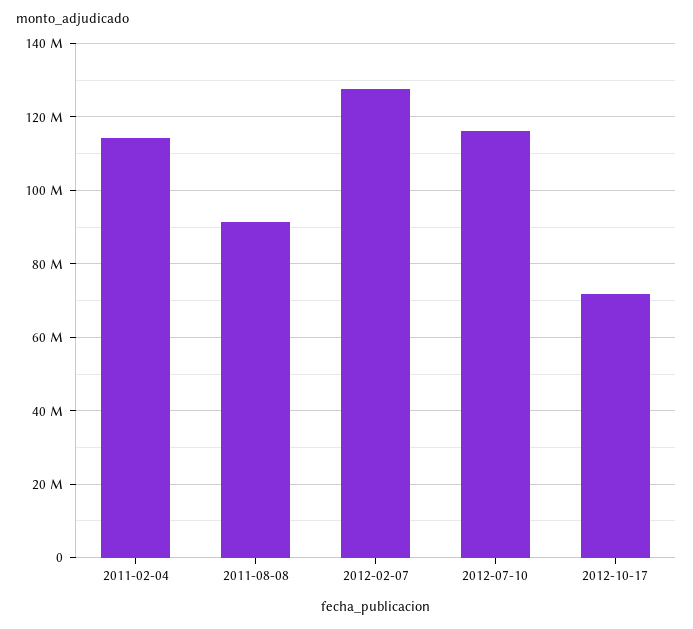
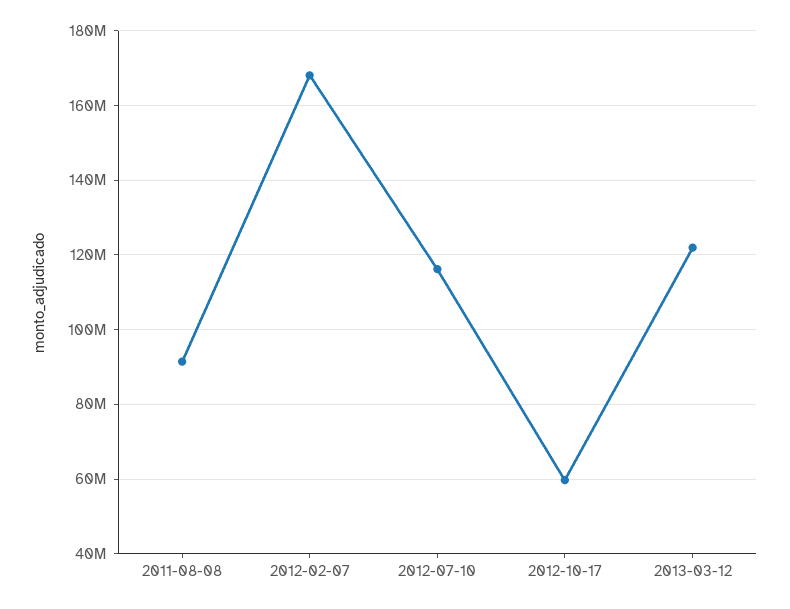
2011-02-04: 114000000 -> none
2012-02-07: 128000000 -> 168000000
2012-10-17: 72000000 -> 60000000
2013-03-12: none -> 122000000

